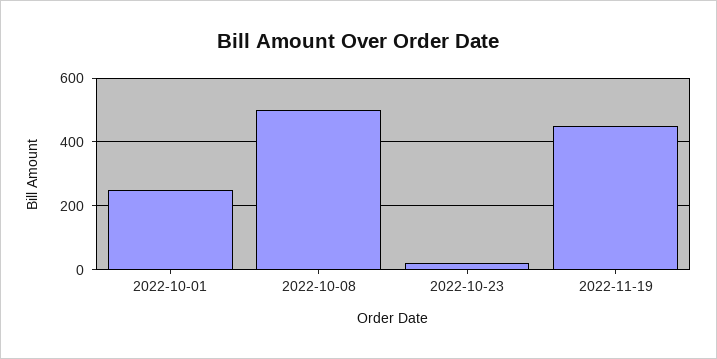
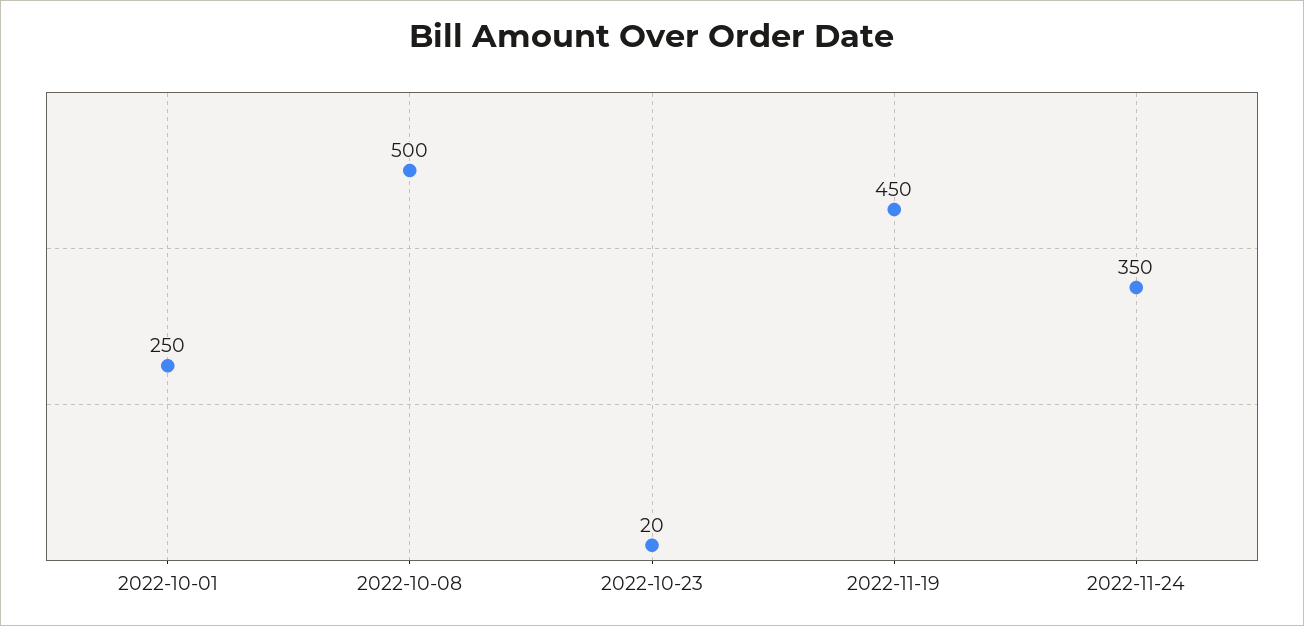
2022-11-24: none -> 350

